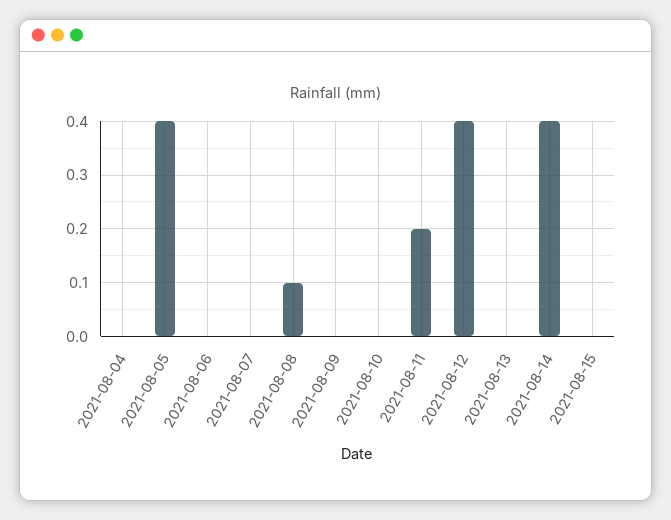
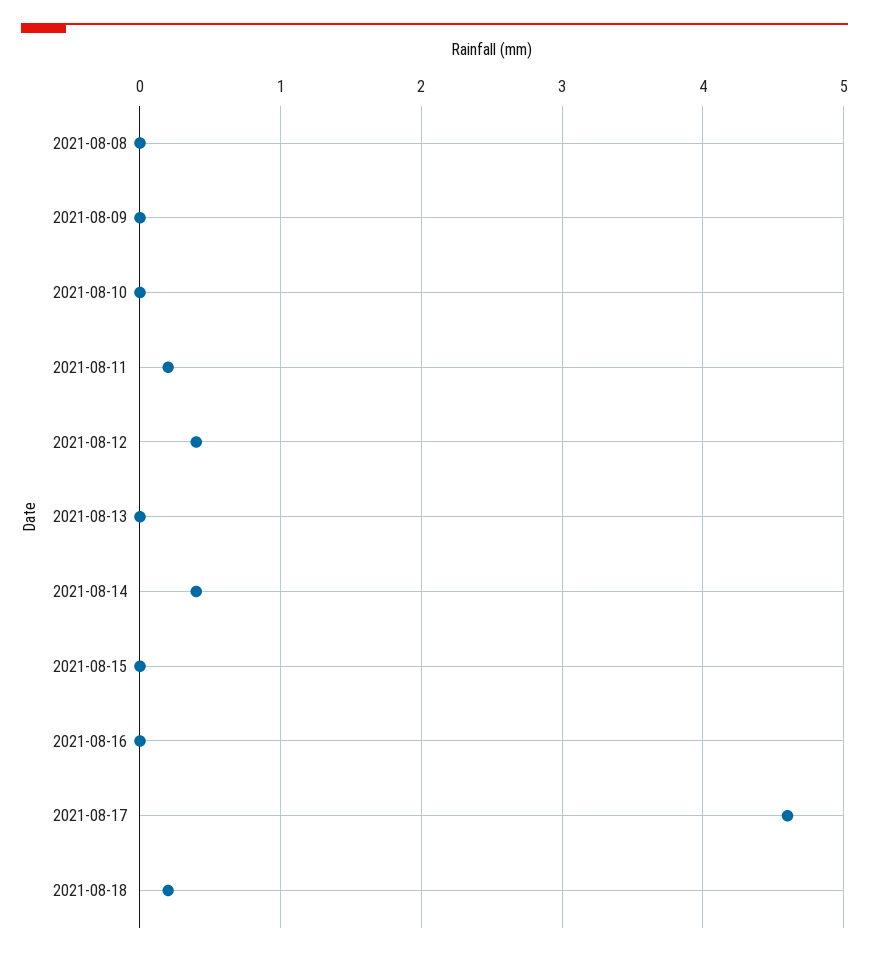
2021-08-04: 0 -> none
2021-08-05: 0.4 -> none
2021-08-06: 0 -> none
2021-08-07: 0 -> none
2021-08-08: 0.1 -> 0
2021-08-16: none -> 0
2021-08-17: none -> 4.6
2021-08-18: none -> 0.2

